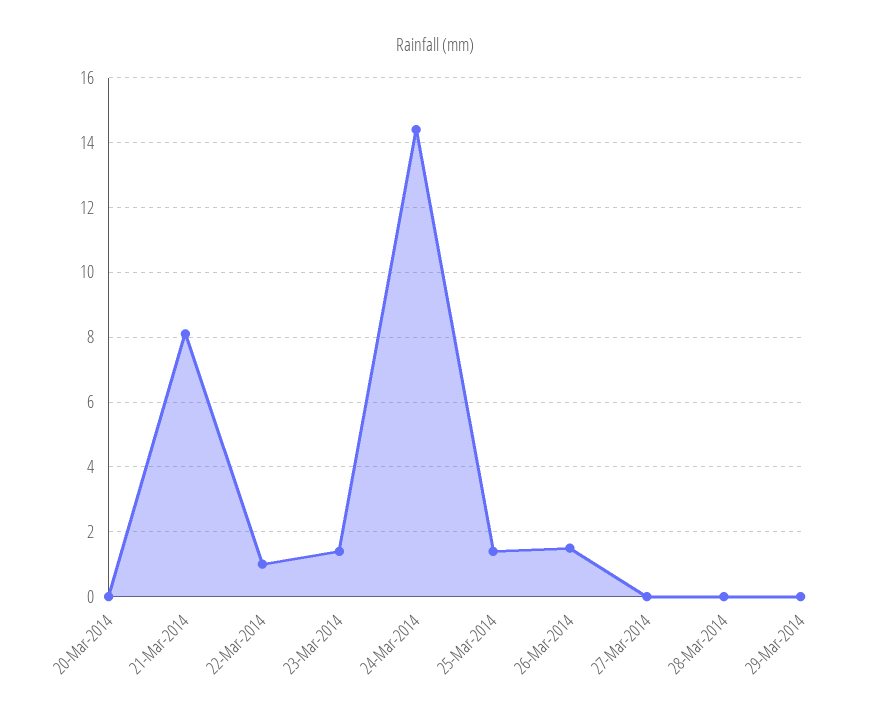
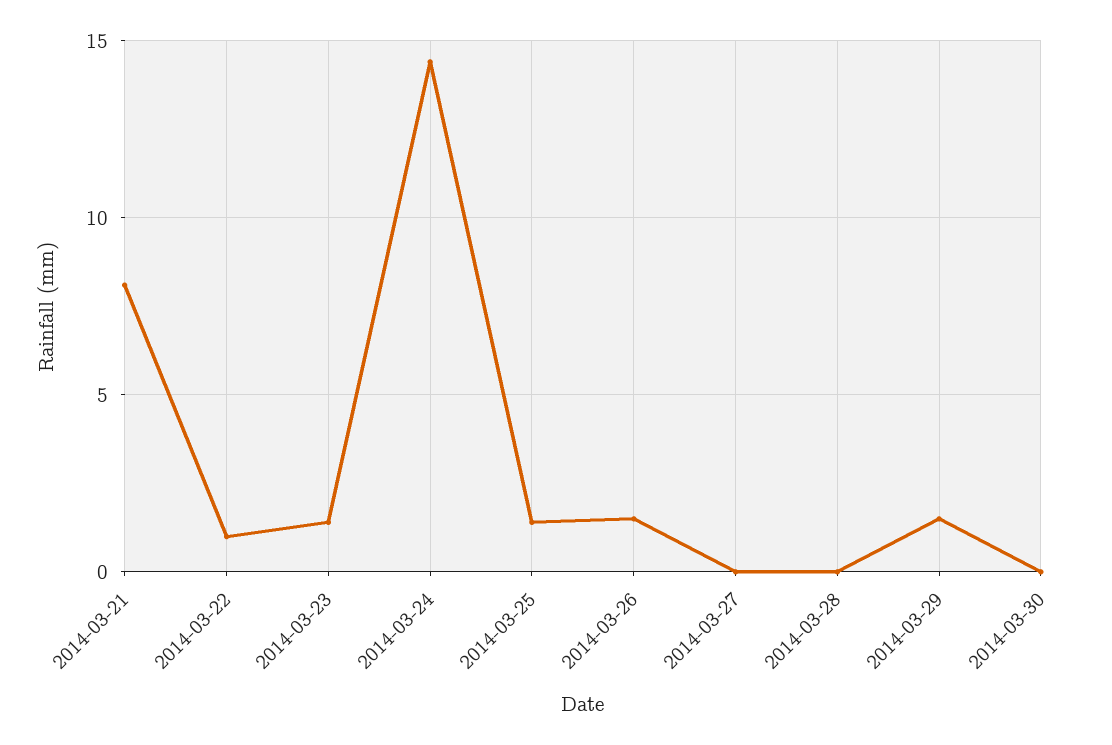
20-Mar-2014: 0 -> none
29-Mar-2014: 0 -> 1.5
2014-03-30: none -> 0

